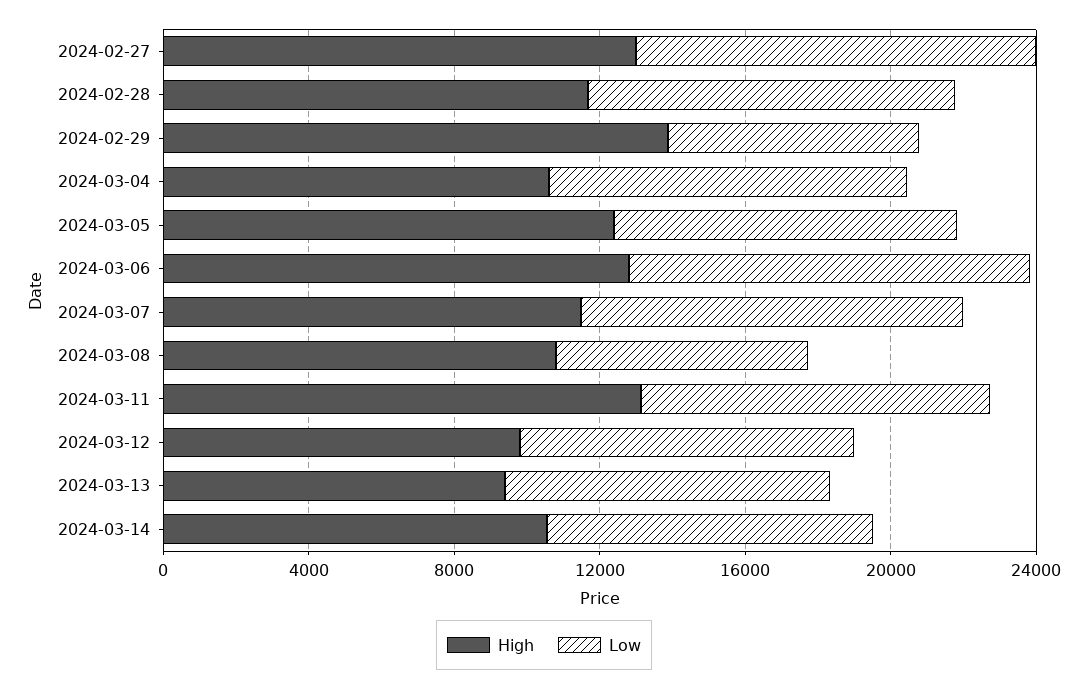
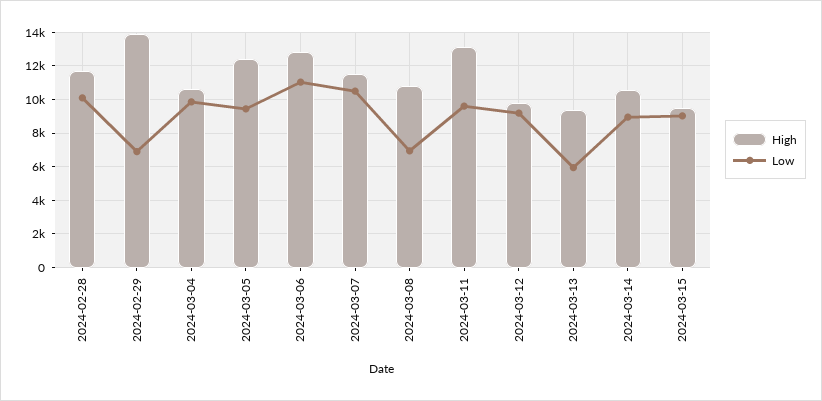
High, 2024-02-27: 13000 -> none
Low, 2024-02-27: 11000 -> none
Low, 2024-03-13: 9000 -> 6000
High, 2024-03-15: none -> 9500
Low, 2024-03-15: none -> 9000

